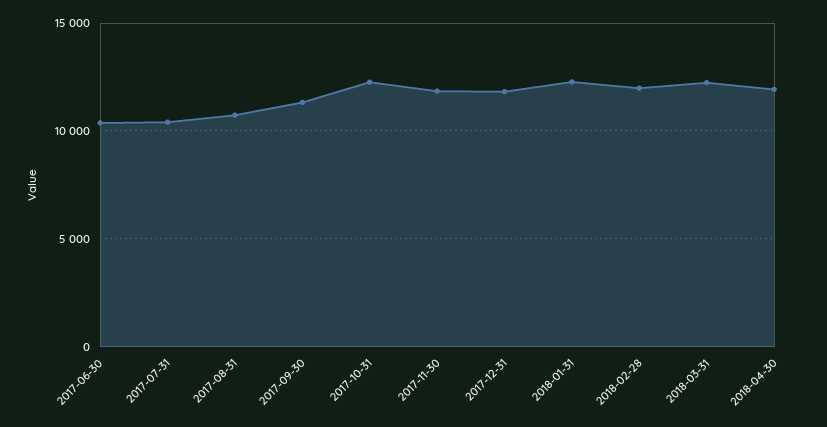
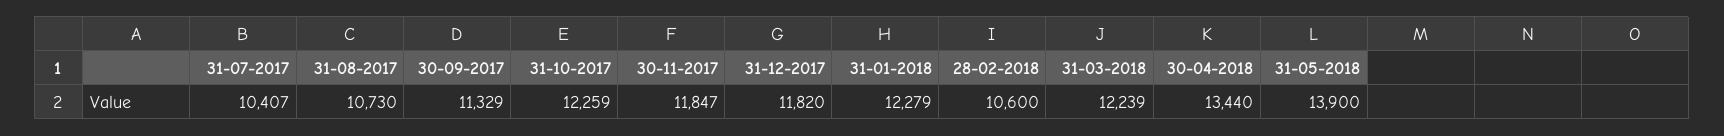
2017-06-30: 10500 -> none
2018-02-28: 12000 -> 10600
2018-04-30: 12000 -> 13440
31-05-2018: none -> 13900

